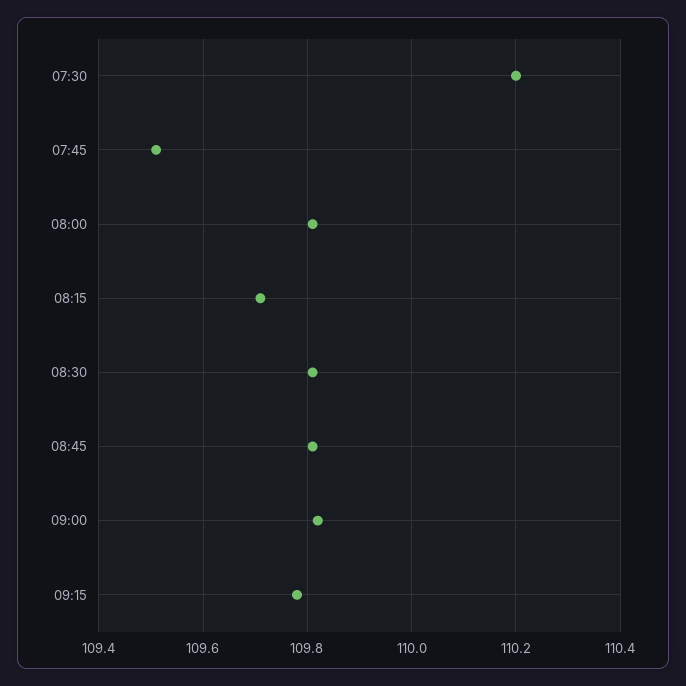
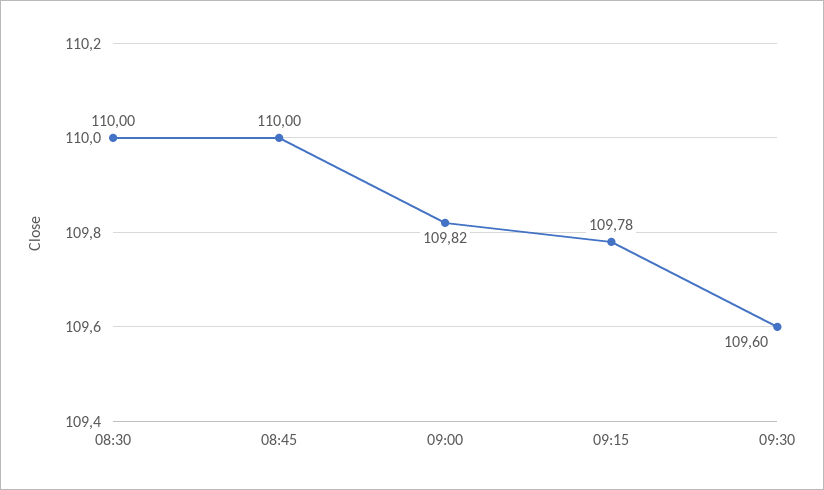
07:30: 110.2 -> none
07:45: 109.5 -> none
08:00: 109.8 -> none
08:15: 109.7 -> none
08:30: 109.8 -> 110
08:45: 109.8 -> 110
09:30: none -> 109.6

